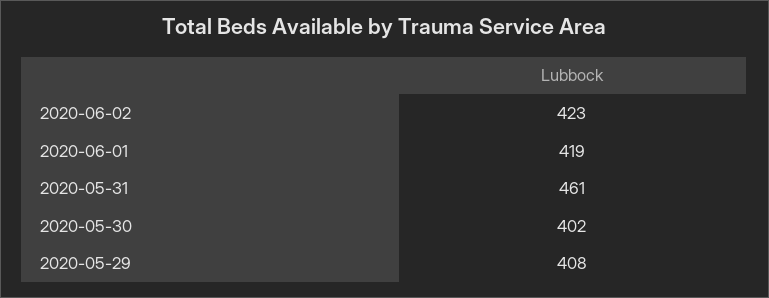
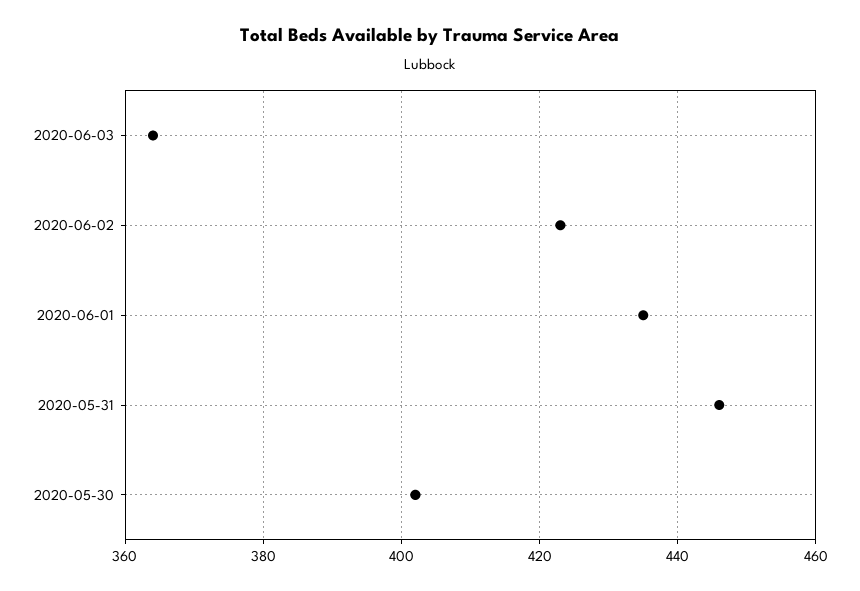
2020-06-01: 419 -> 435
2020-05-31: 461 -> 445
2020-05-29: 408 -> none
2020-06-03: none -> 365

